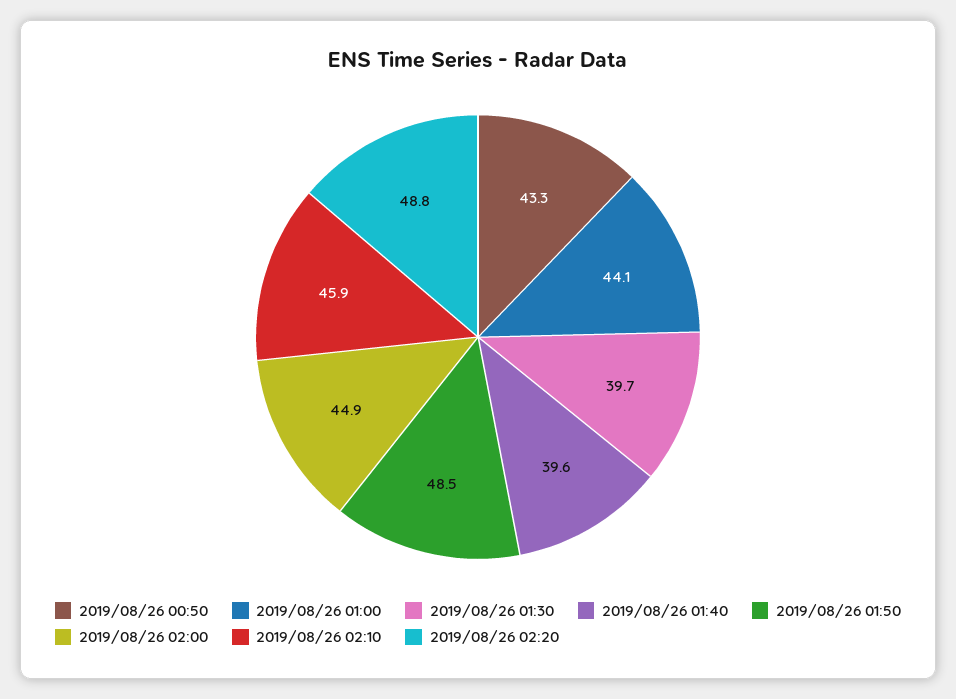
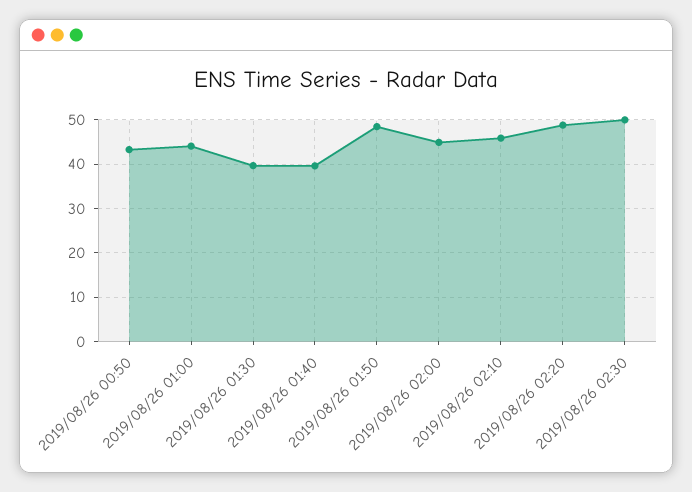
2019/08/26 02:30: none -> 50

